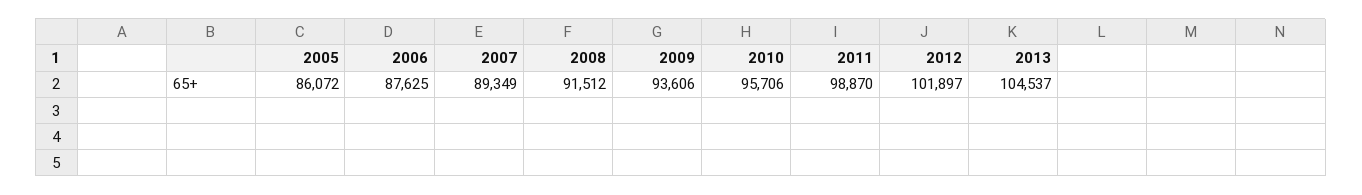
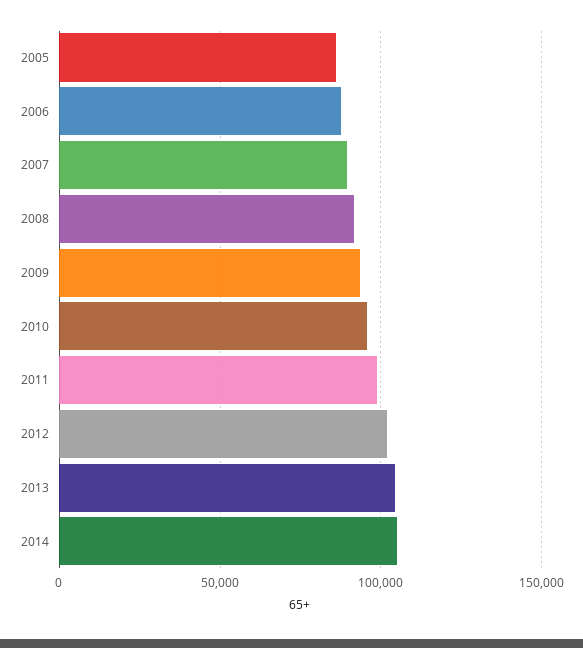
2014: none -> 105000

